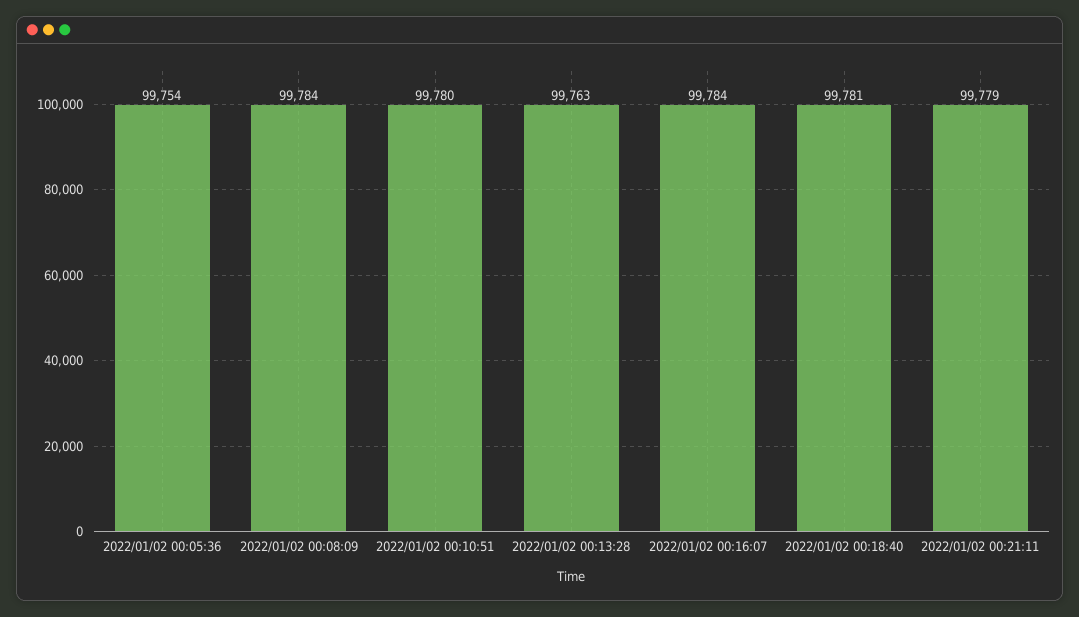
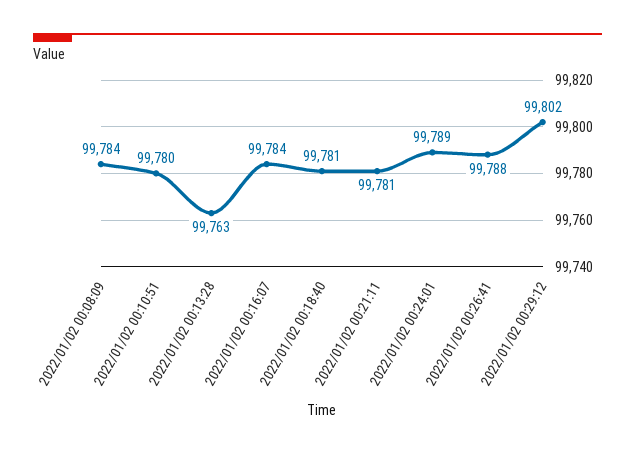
2022/01/02 00:05:36: 99754 -> none
2022/01/02 00:21:11: 99779 -> 99781
2022/01/02 00:24:01: none -> 99789
2022/01/02 00:26:41: none -> 99788
2022/01/02 00:29:12: none -> 99802

